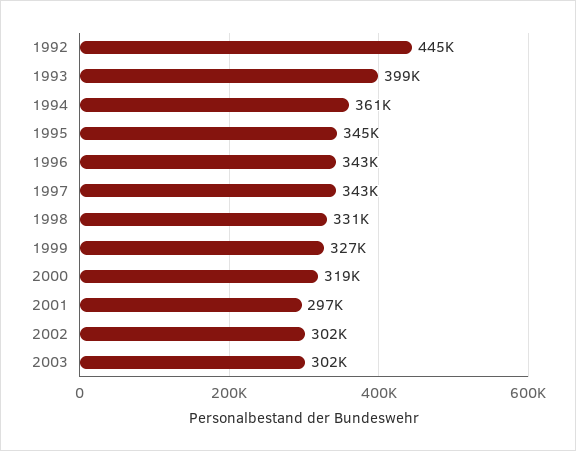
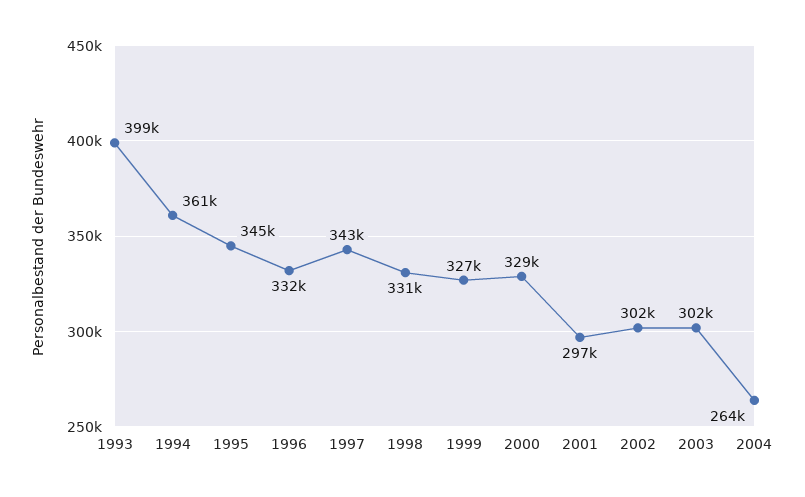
1992: 445000 -> none
1996: 343000 -> 332000
2000: 319000 -> 329000
2004: none -> 264000

